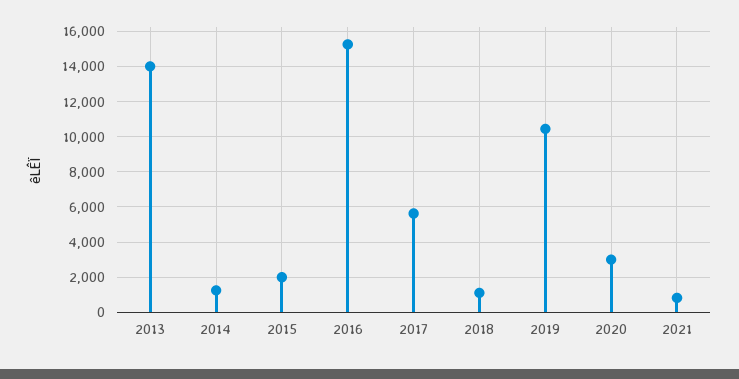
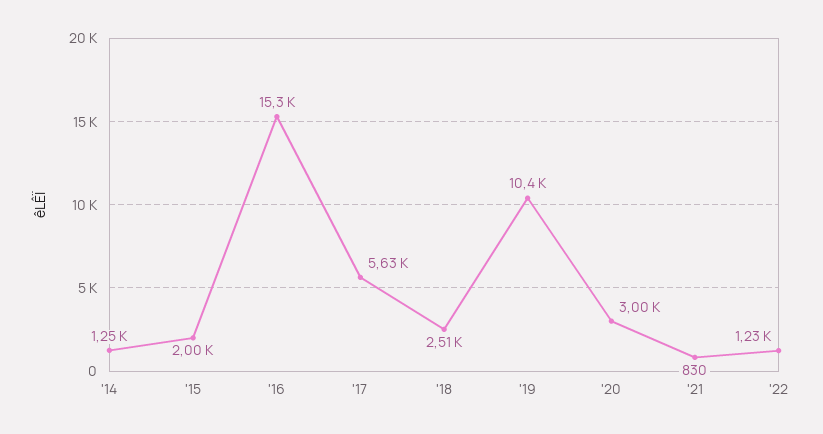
2013: 14000 -> none
2018: 1000 -> 2510
'22: none -> 1230

